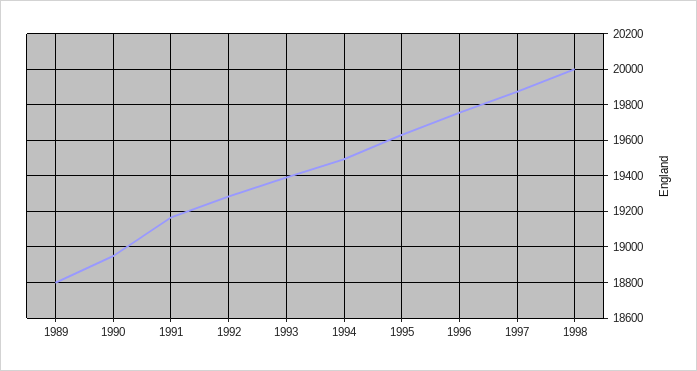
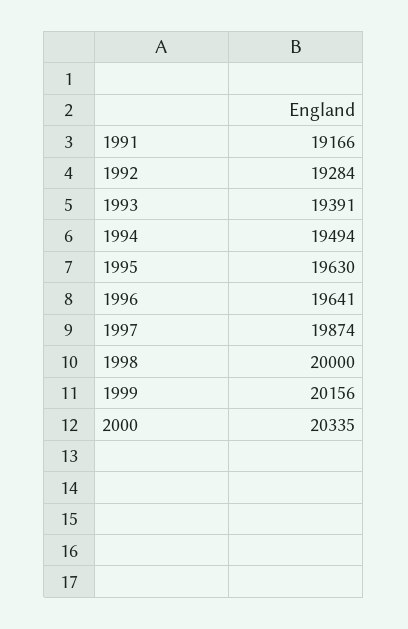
1989: 18800 -> none
1990: 18950 -> none
1996: 19750 -> 19641
1999: none -> 20156
2000: none -> 20335

